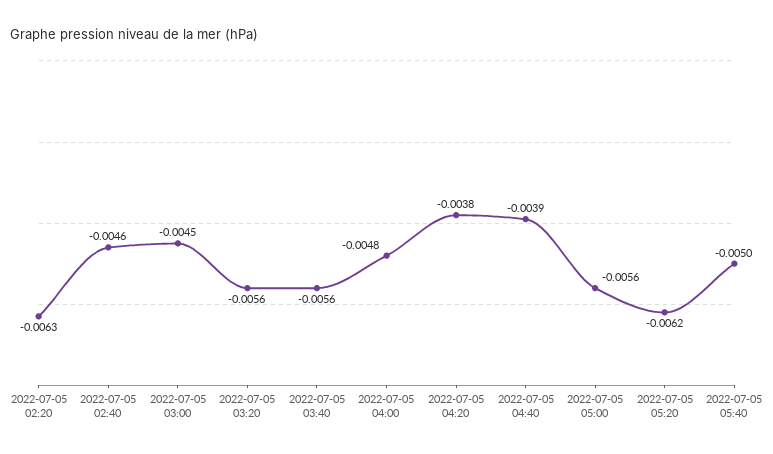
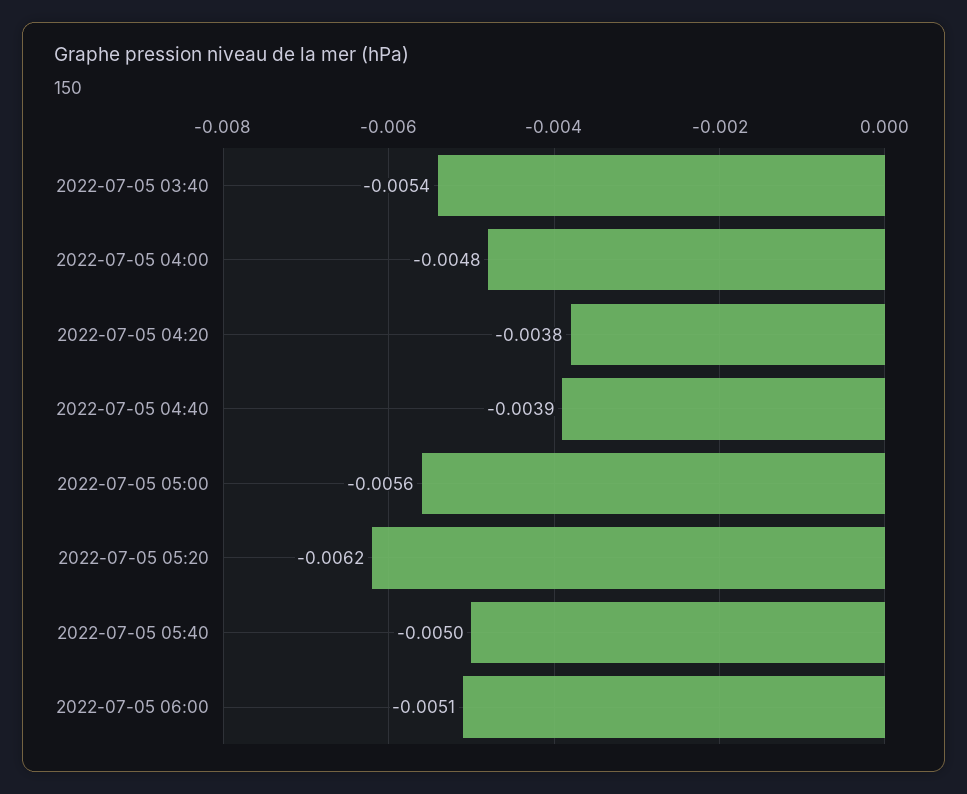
2022-07-05 02:20: -0.0063 -> none
2022-07-05 02:40: -0.0046 -> none
2022-07-05 03:00: -0.0045 -> none
2022-07-05 03:20: -0.0056 -> none
2022-07-05 03:40: -0.0056 -> -0.0054
2022-07-05 06:00: none -> -0.0051

